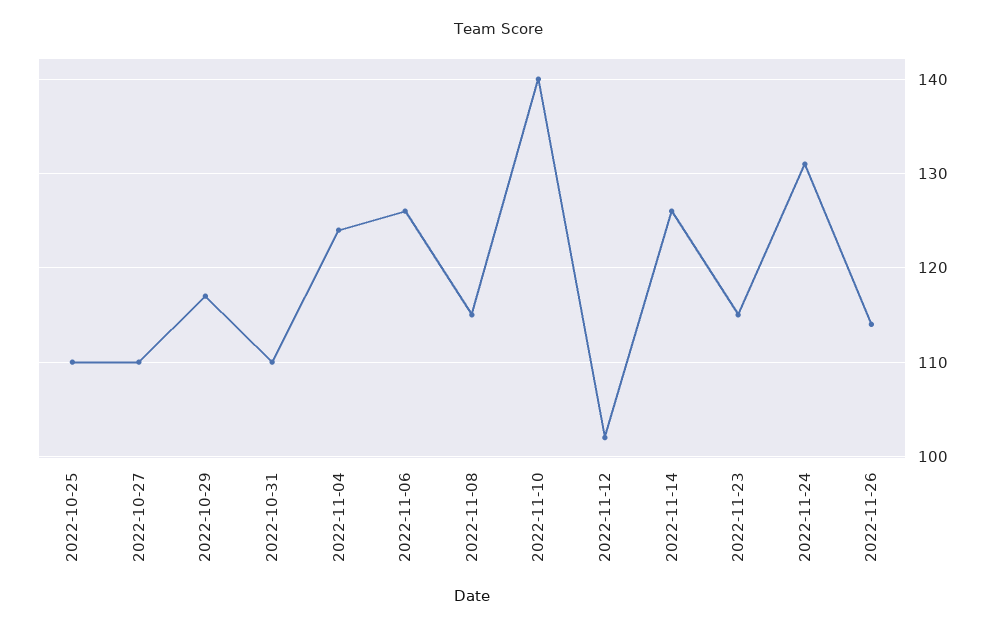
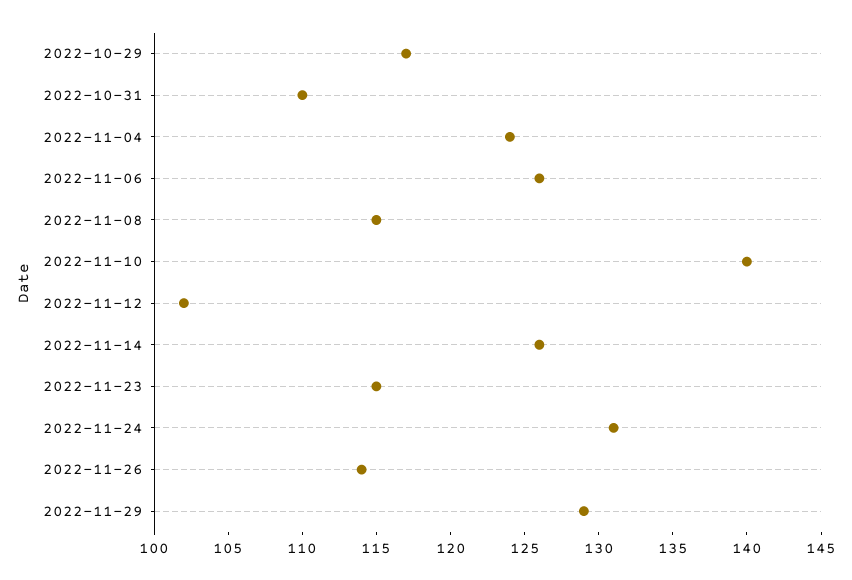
2022-10-25: 110 -> none
2022-10-27: 110 -> none
2022-11-29: none -> 129

